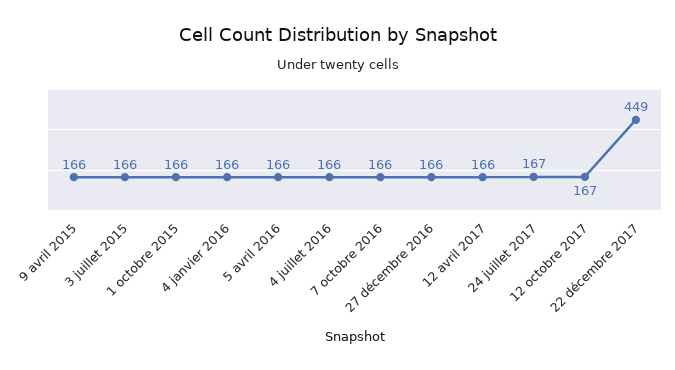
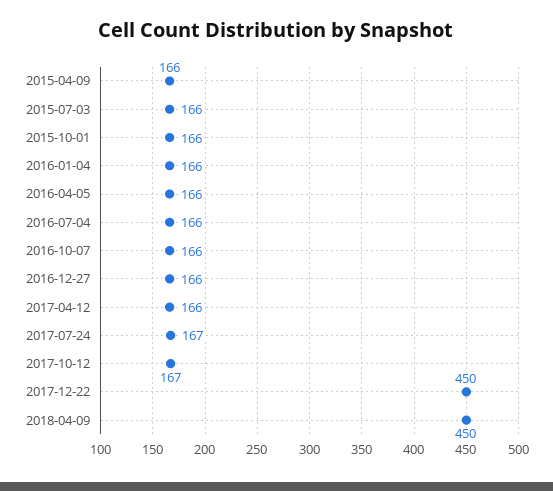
22 décembre 2017: 449 -> 450
2018-04-09: none -> 450

